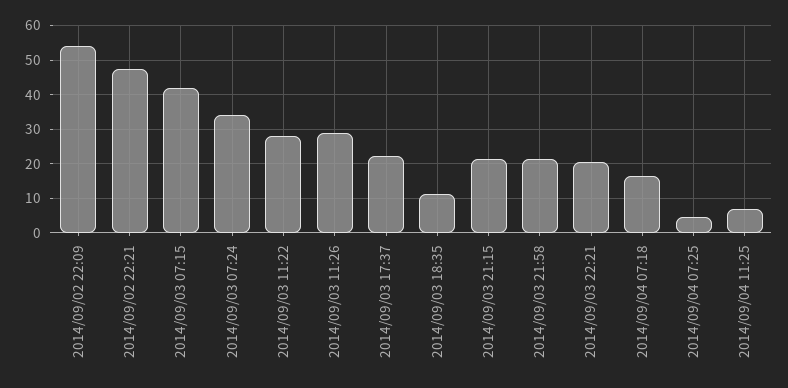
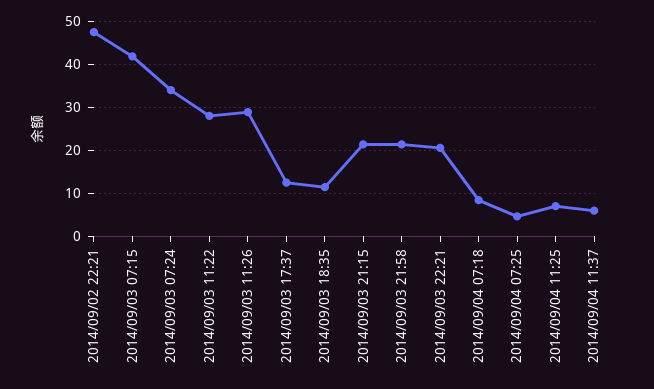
2014/09/02 22:09: 54 -> none
2014/09/03 17:37: 22 -> 12
2014/09/04 07:18: 16 -> 8
2014/09/04 11:37: none -> 6

